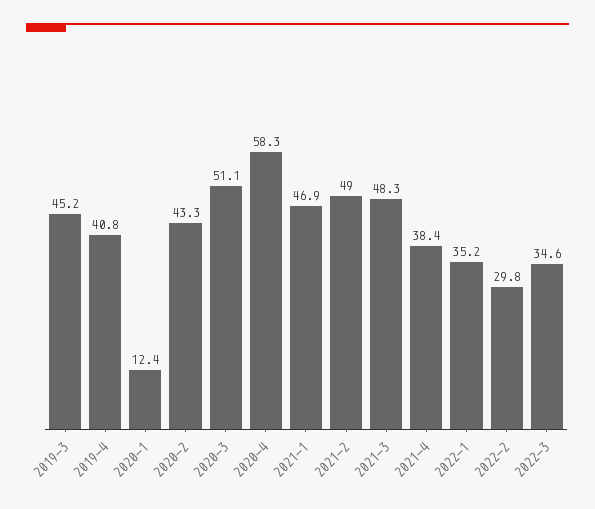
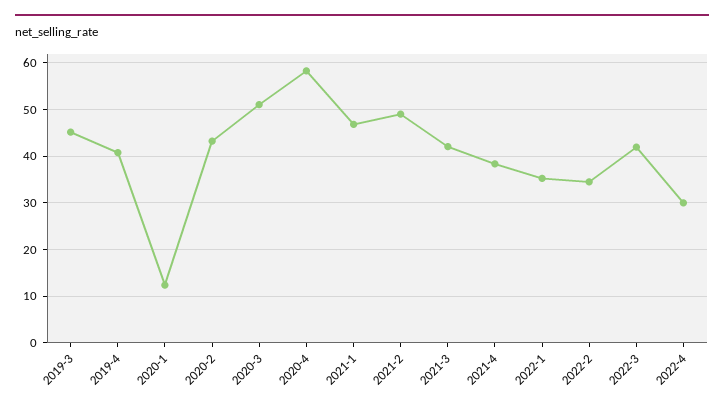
2021-3: 48.3 -> 42
2022-2: 29.8 -> 34
2022-3: 34.6 -> 42
2022-4: none -> 30

